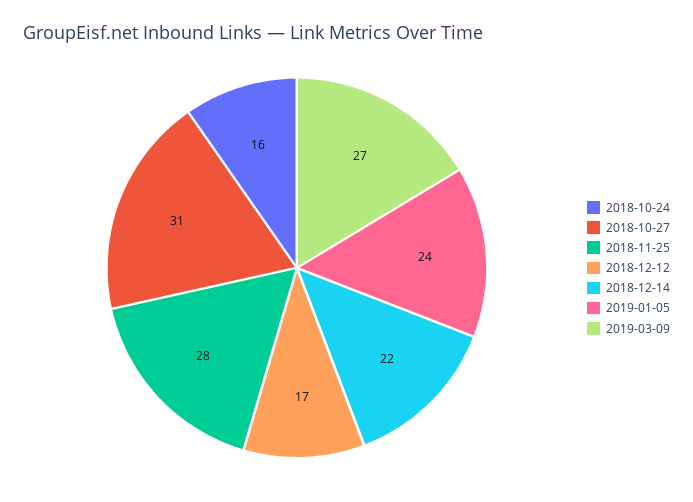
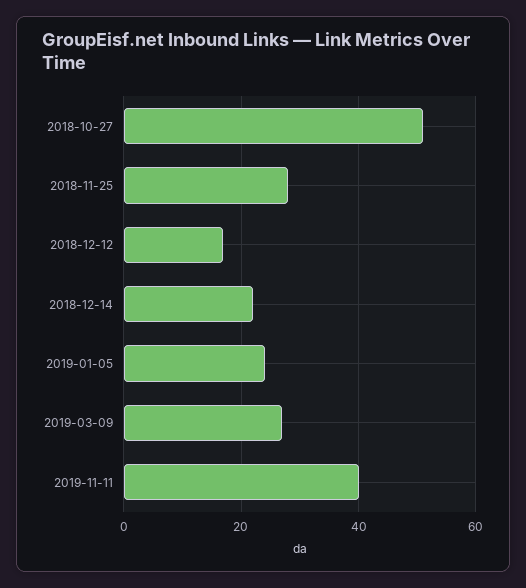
2018-10-24: 16 -> none
2018-10-27: 31 -> 50
2019-11-11: none -> 40

